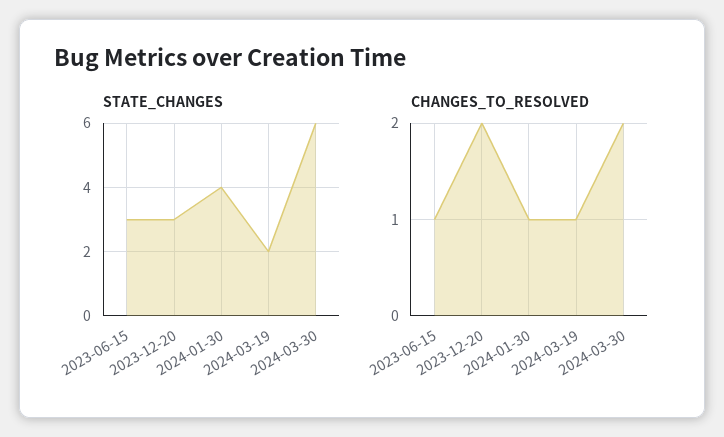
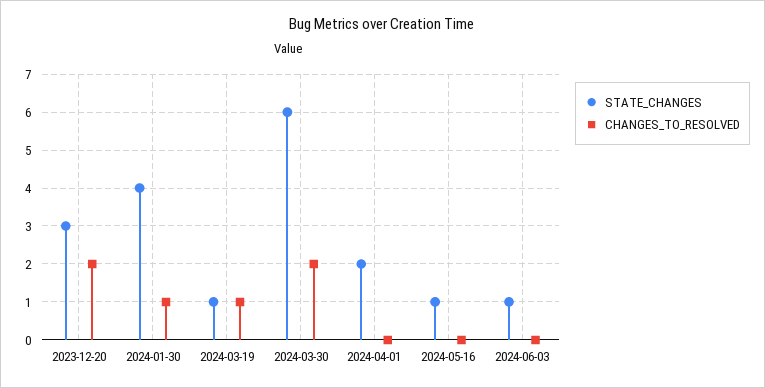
STATE_CHANGES, 2023-06-15: 3 -> none
STATE_CHANGES, 2024-03-19: 2 -> 1
CHANGES_TO_RESOLVED, 2023-06-15: 1 -> none
STATE_CHANGES, 2024-04-01: none -> 2
CHANGES_TO_RESOLVED, 2024-04-01: none -> 0
STATE_CHANGES, 2024-05-16: none -> 1
CHANGES_TO_RESOLVED, 2024-05-16: none -> 0
STATE_CHANGES, 2024-06-03: none -> 1
CHANGES_TO_RESOLVED, 2024-06-03: none -> 0

